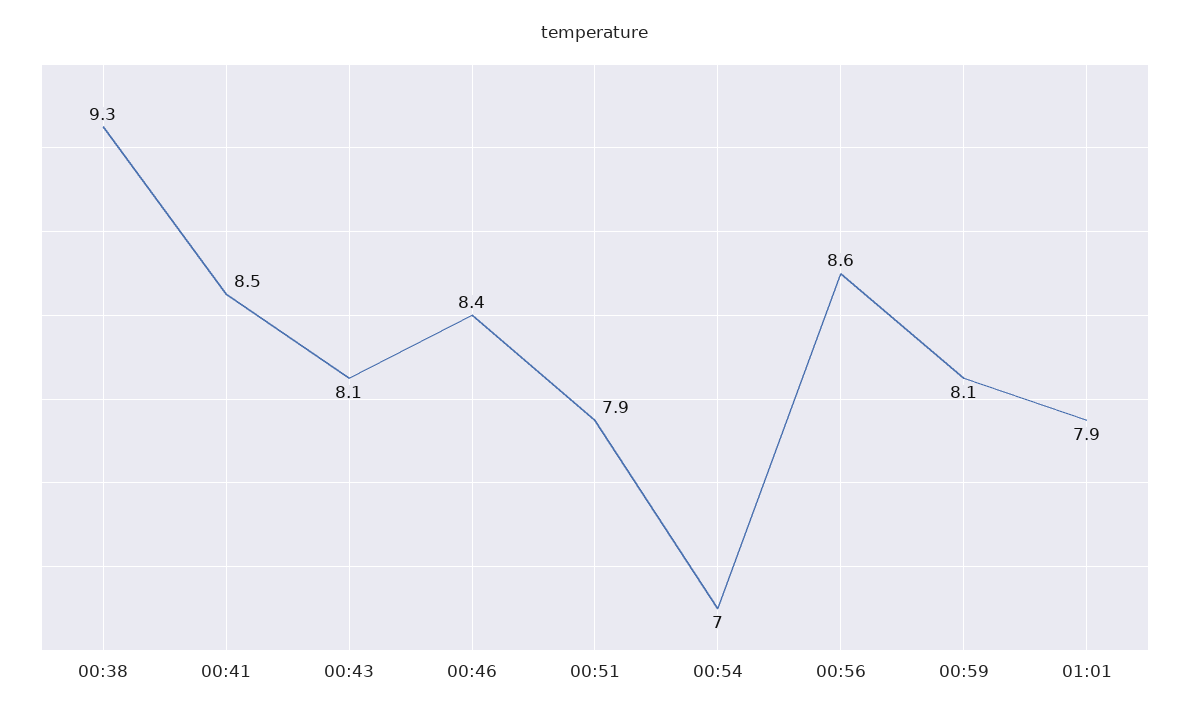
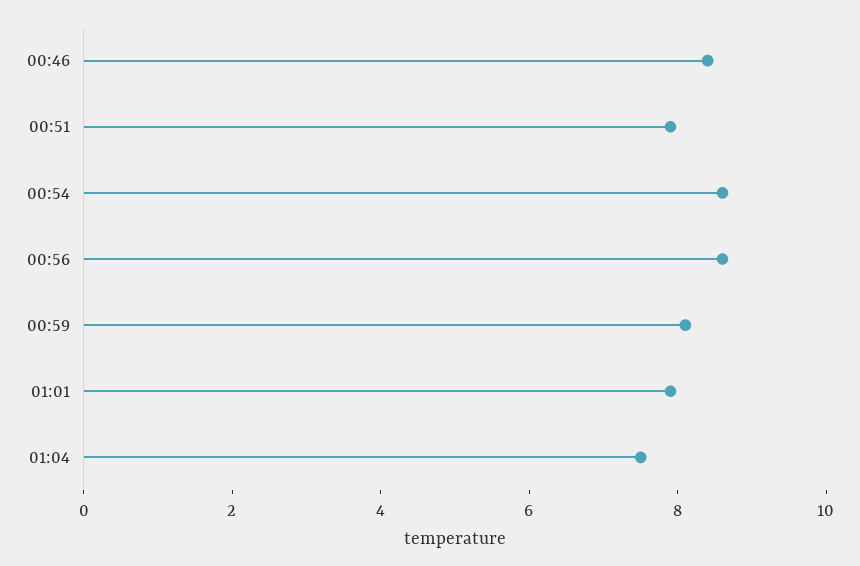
00:38: 9.3 -> none
00:41: 8.5 -> none
00:43: 8.1 -> none
00:54: 7 -> 8.5
01:04: none -> 7.5

